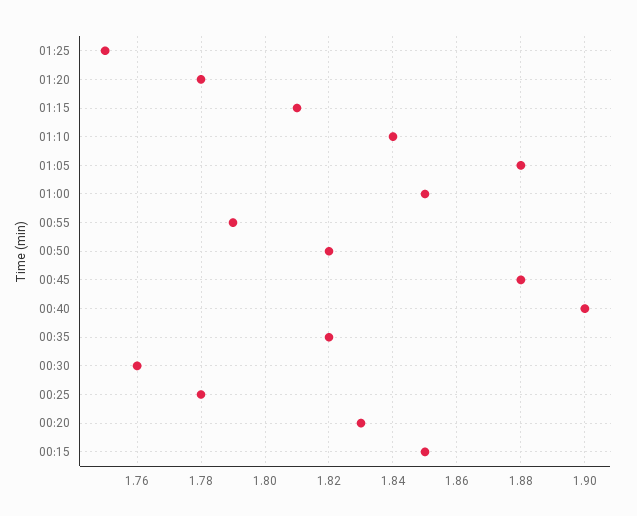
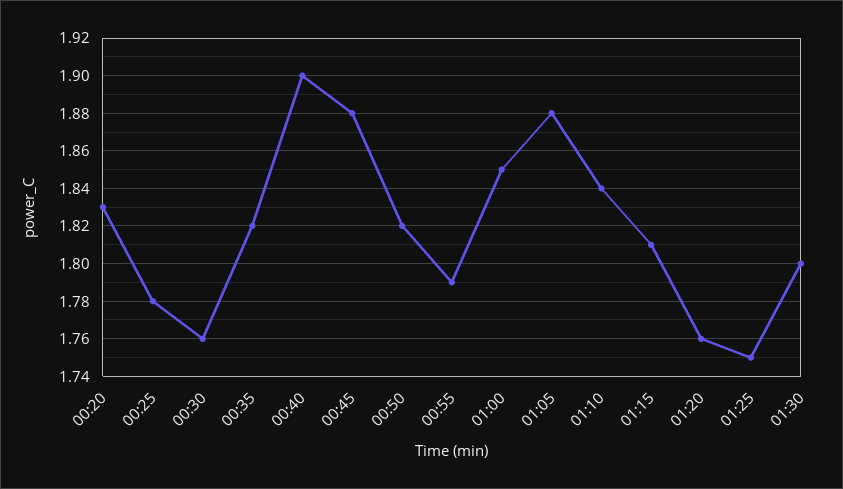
01:20: 1.78 -> 1.76
00:15: 1.85 -> none
01:30: none -> 1.8

